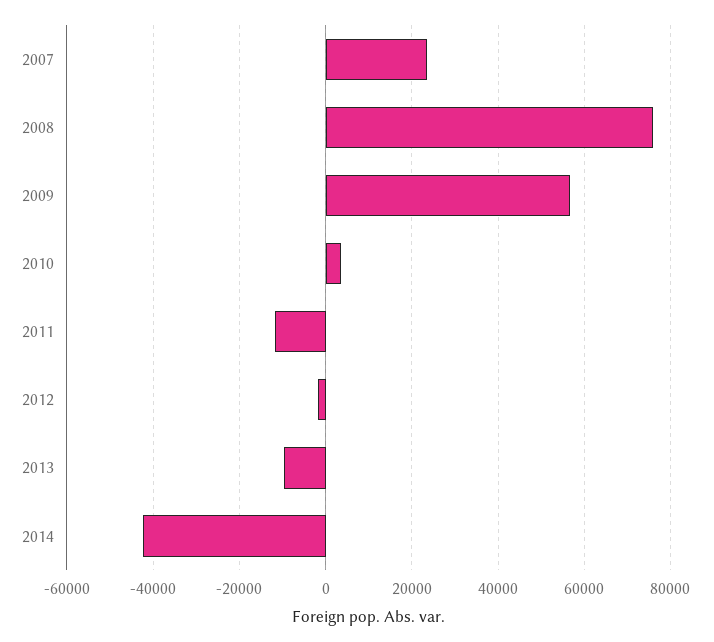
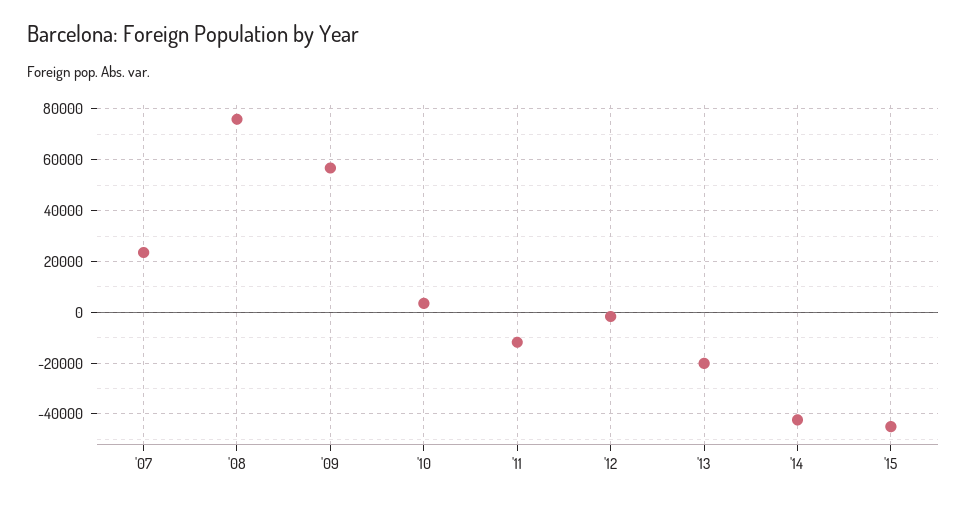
2013: -10000 -> -20000
'15: none -> -45000

